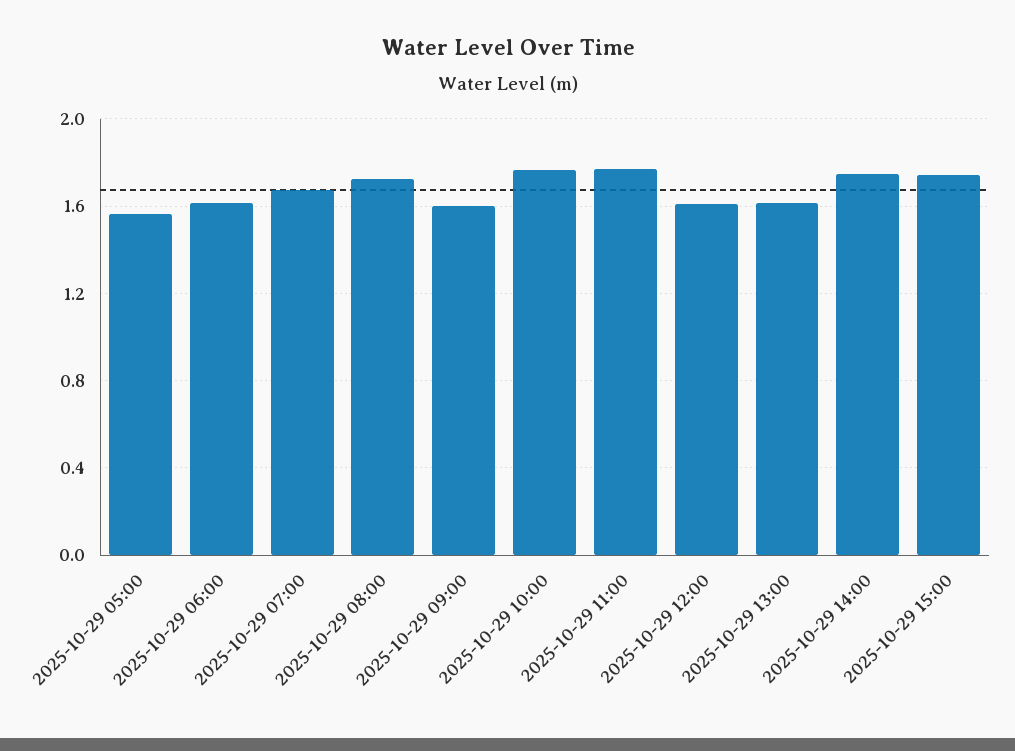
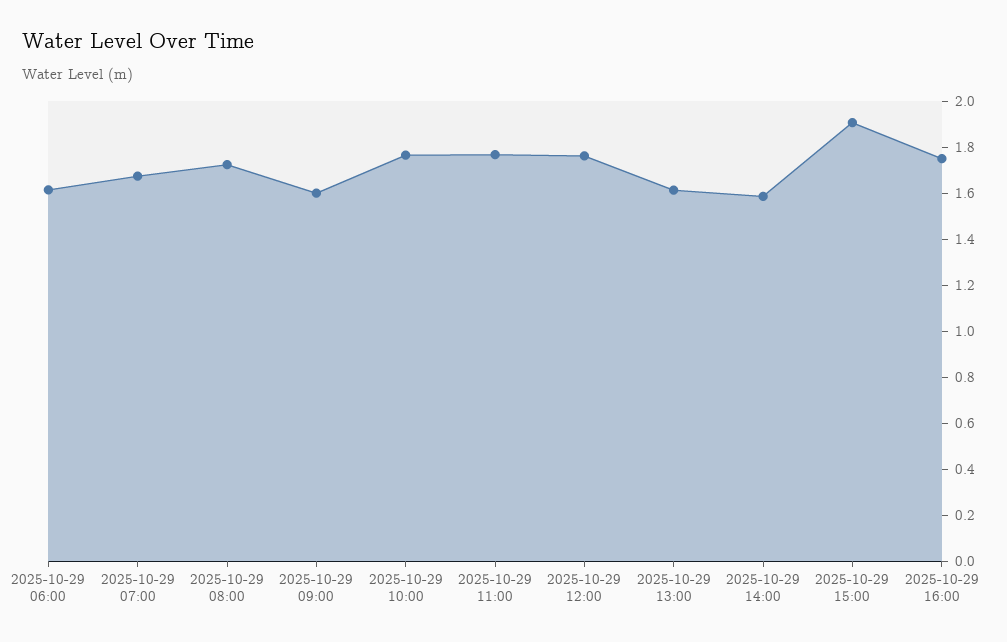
2025-10-29 05:00: 1.55 -> none
2025-10-29 12:00: 1.6 -> 1.75
2025-10-29 14:00: 1.75 -> 1.6
2025-10-29 15:00: 1.75 -> 1.9
2025-10-29 16:00: none -> 1.75

